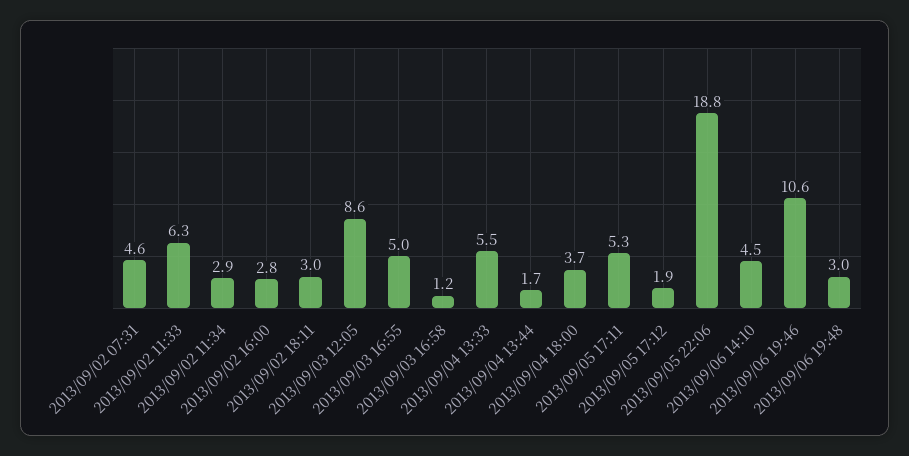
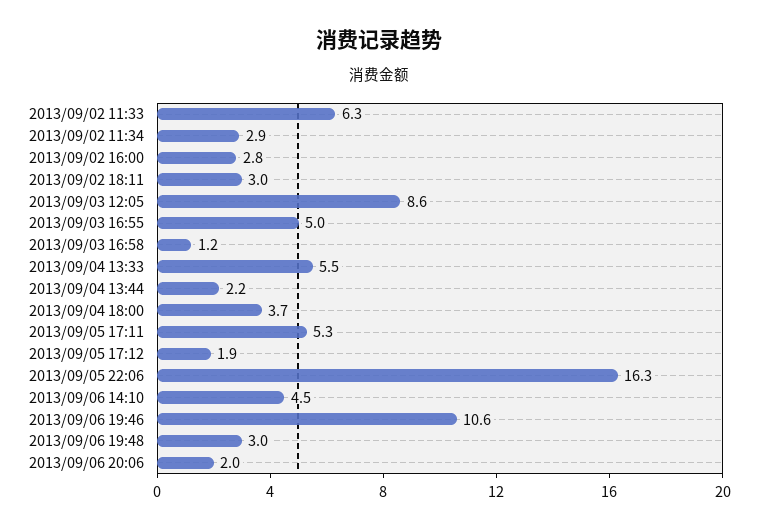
2013/09/02 07:31: 4.6 -> none
2013/09/04 13:44: 1.7 -> 2.2
2013/09/05 22:06: 18.8 -> 16.3
2013/09/06 20:06: none -> 2

